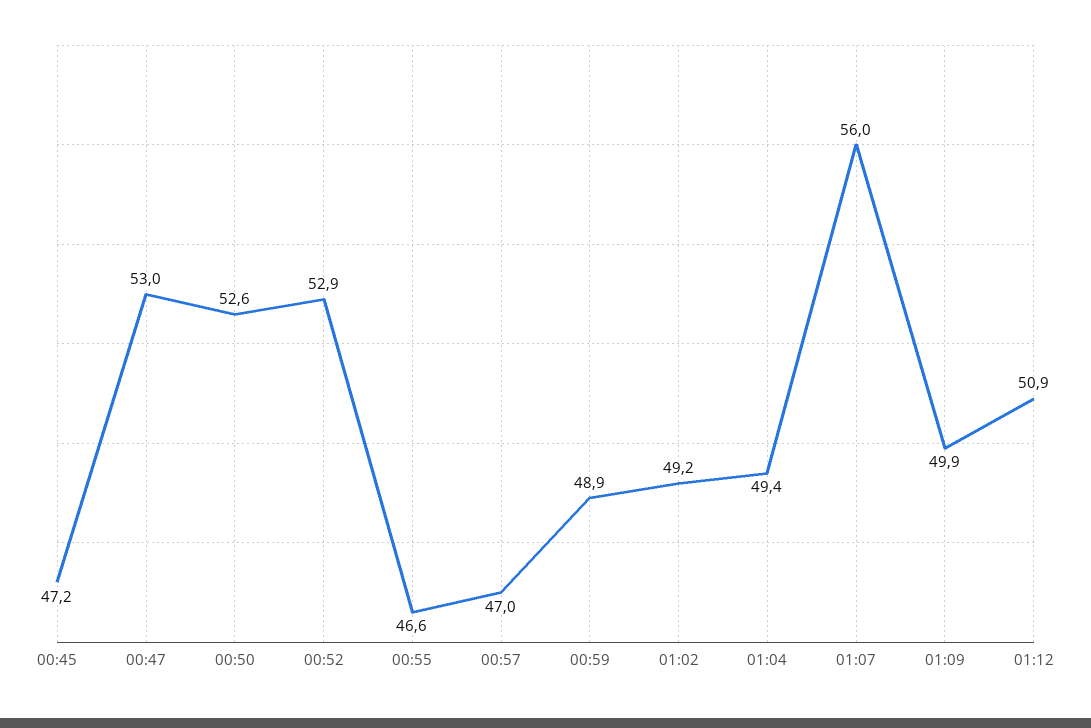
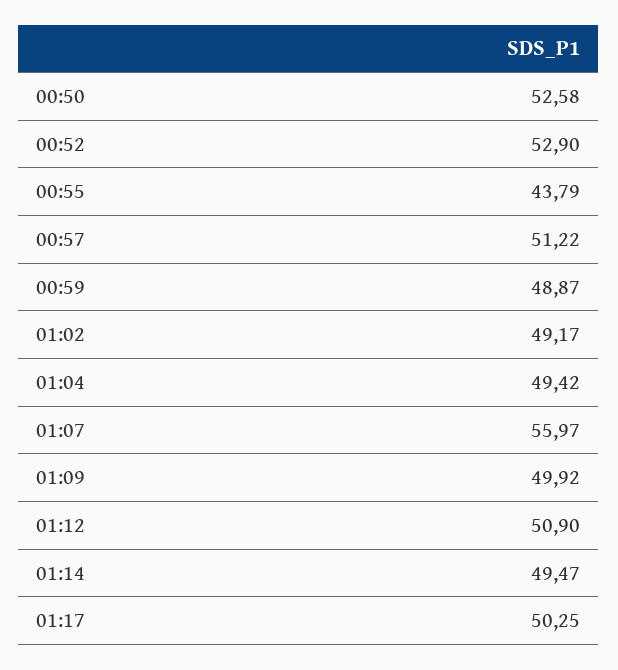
00:45: 47.2 -> none
00:47: 53 -> none
00:55: 46.6 -> 43.79
00:57: 47 -> 51.22
01:14: none -> 49.47
01:17: none -> 50.25

